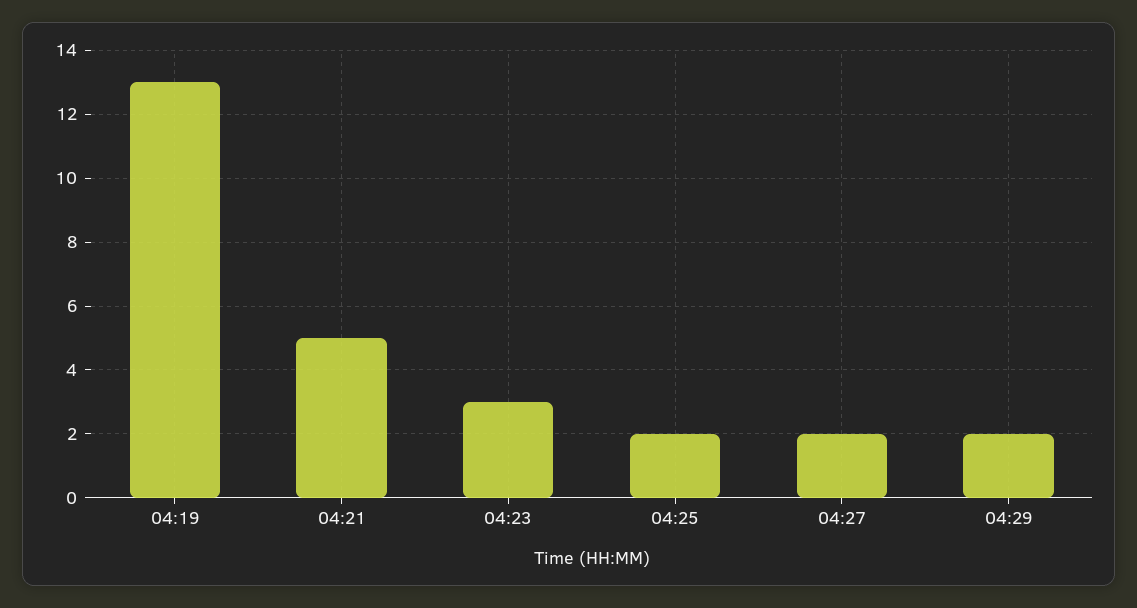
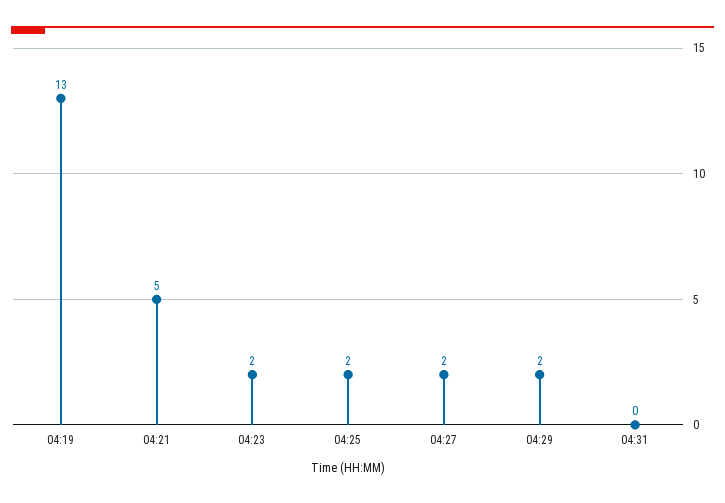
04:23: 3 -> 2
04:31: none -> 0

